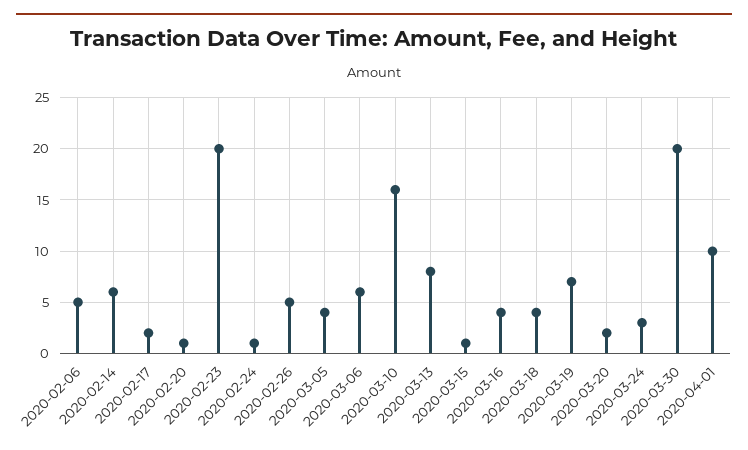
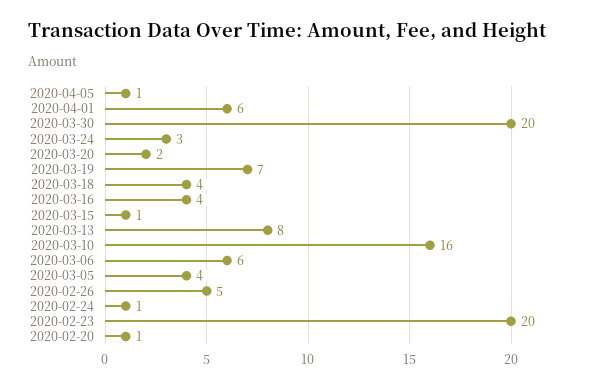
2020-02-06: 5 -> none
2020-02-14: 6 -> none
2020-02-17: 2 -> none
2020-04-01: 10 -> 6
2020-04-05: none -> 1

